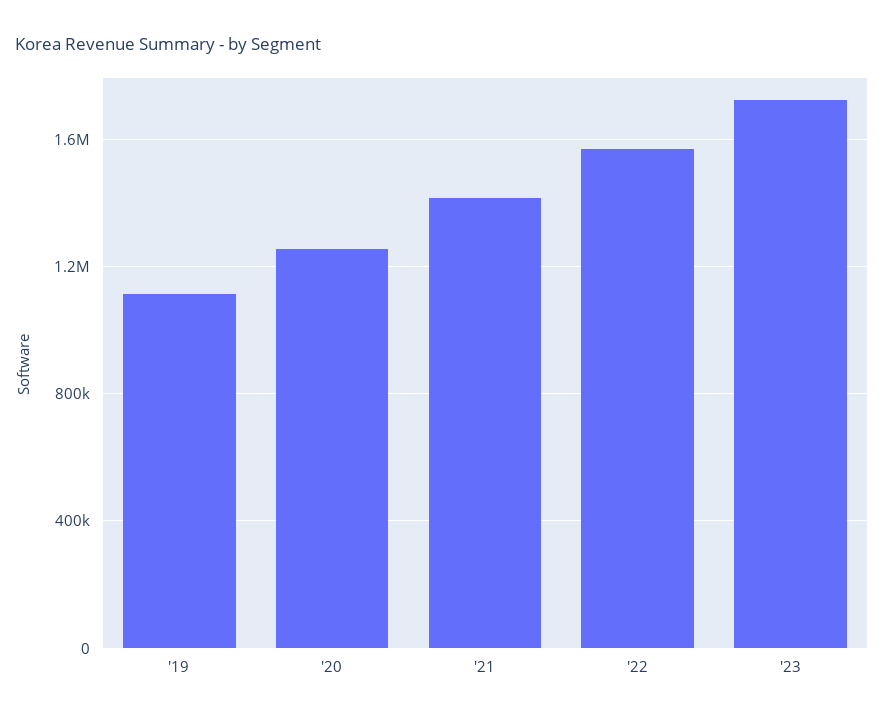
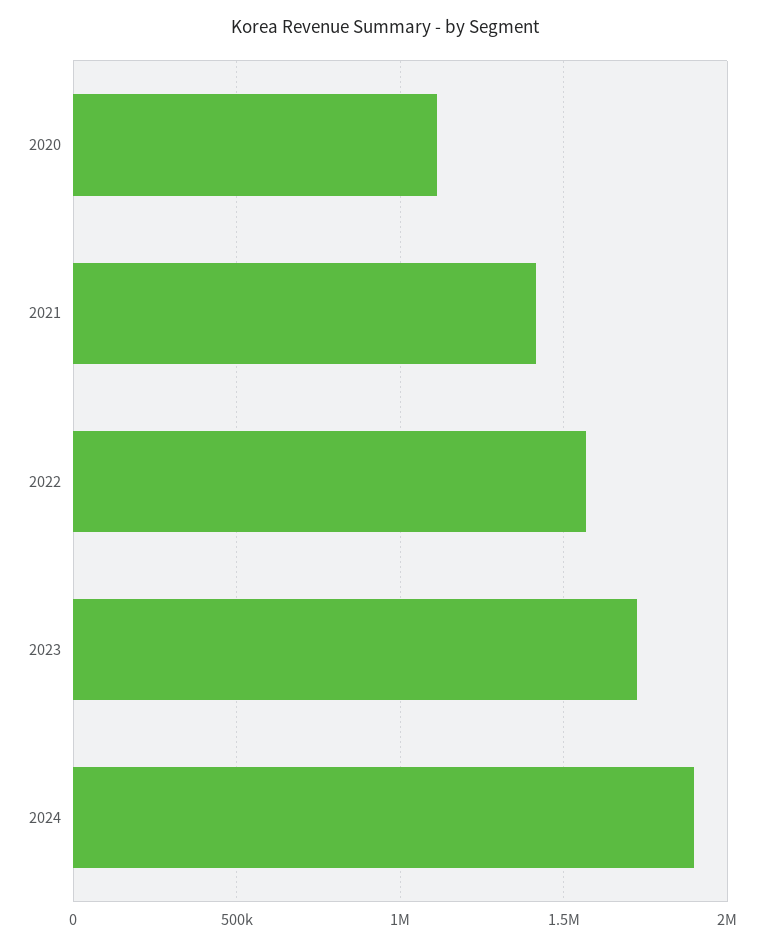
'19: 1100000 -> none
'20: 1250000 -> 1100000
2024: none -> 1900000

